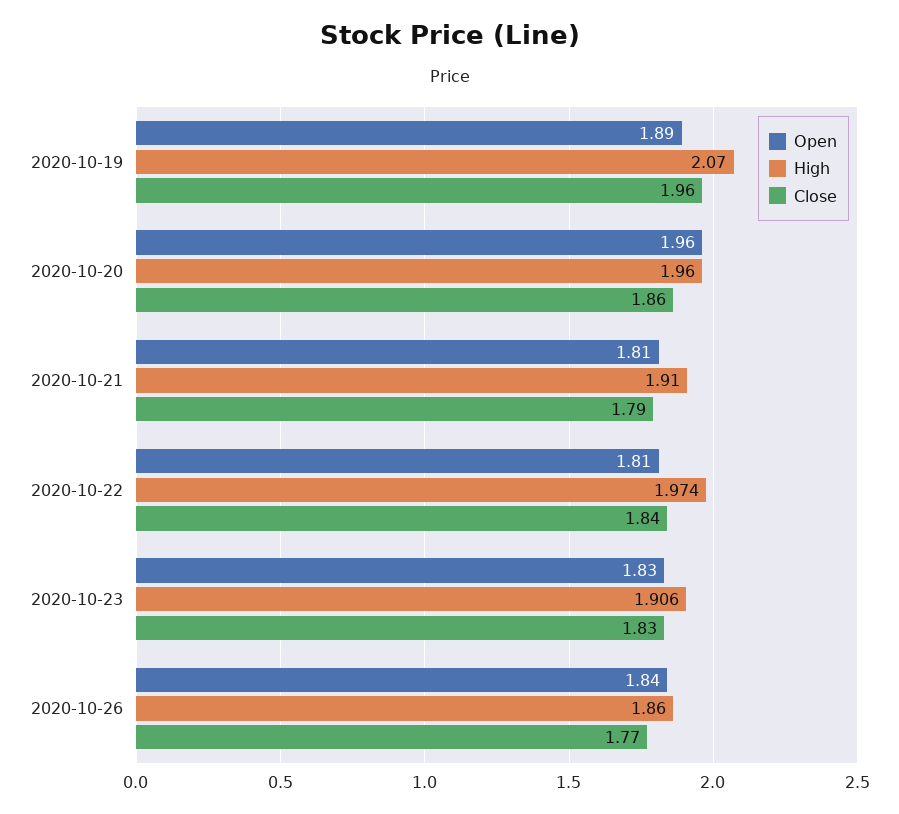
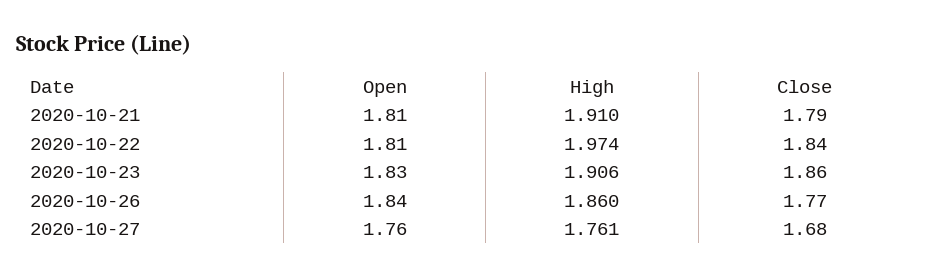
Open, 2020-10-19: 1.89 -> none
High, 2020-10-19: 2.07 -> none
Close, 2020-10-19: 1.96 -> none
Open, 2020-10-20: 1.96 -> none
High, 2020-10-20: 1.96 -> none
Close, 2020-10-20: 1.86 -> none
Close, 2020-10-23: 1.83 -> 1.86
Open, 2020-10-27: none -> 1.76
High, 2020-10-27: none -> 1.761
Close, 2020-10-27: none -> 1.68

